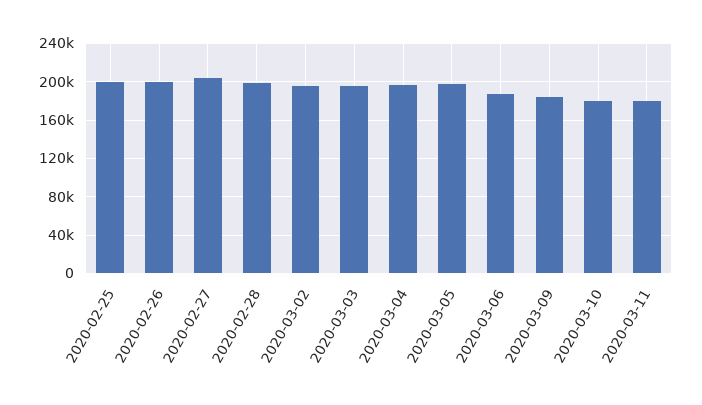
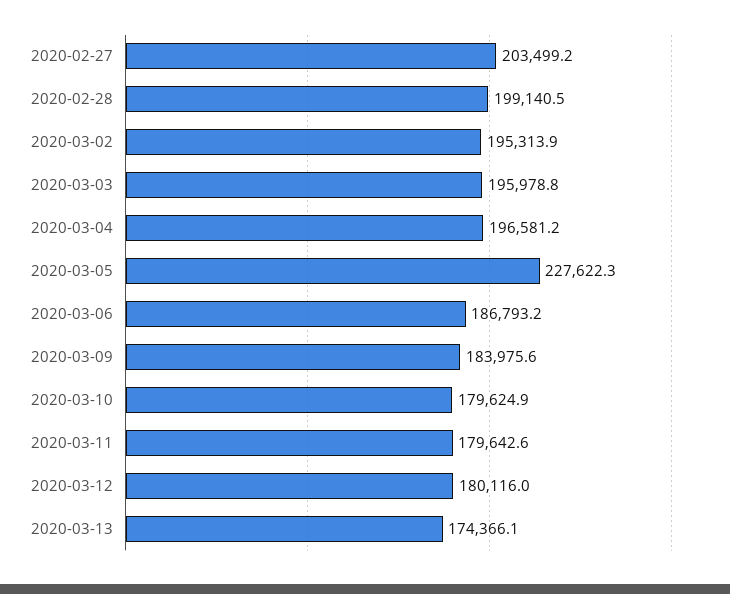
2020-02-25: 200000 -> none
2020-02-26: 200000 -> none
2020-03-05: 200000 -> 227622.3
2020-03-12: none -> 180116
2020-03-13: none -> 174366.1

